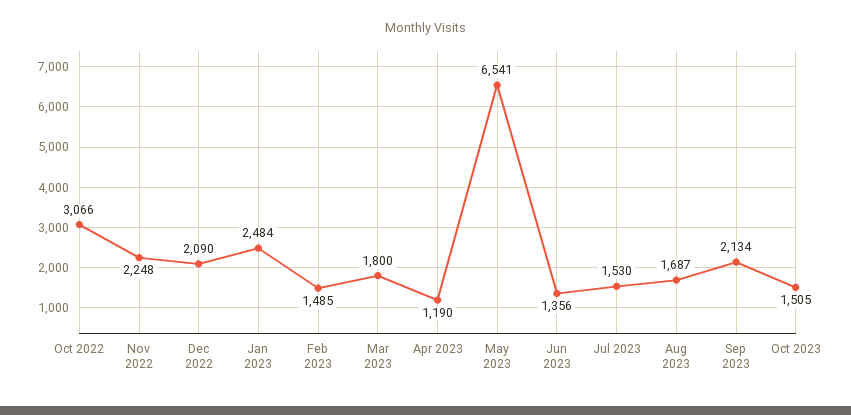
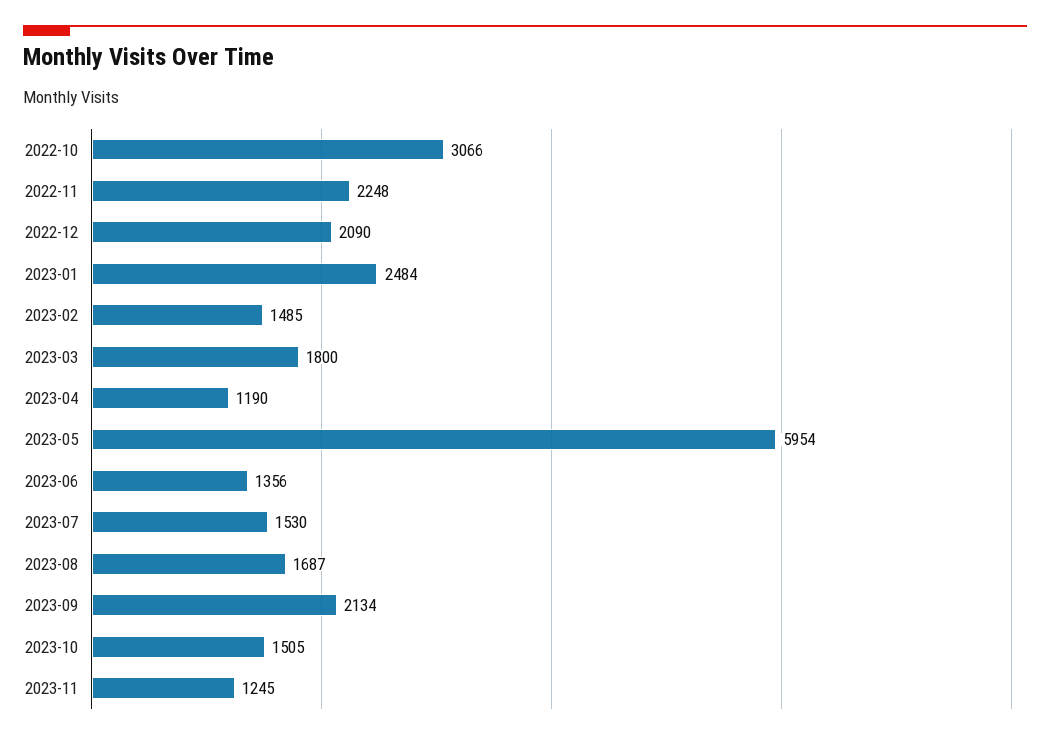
May 2023: 6541 -> 5954
2023-11: none -> 1245

